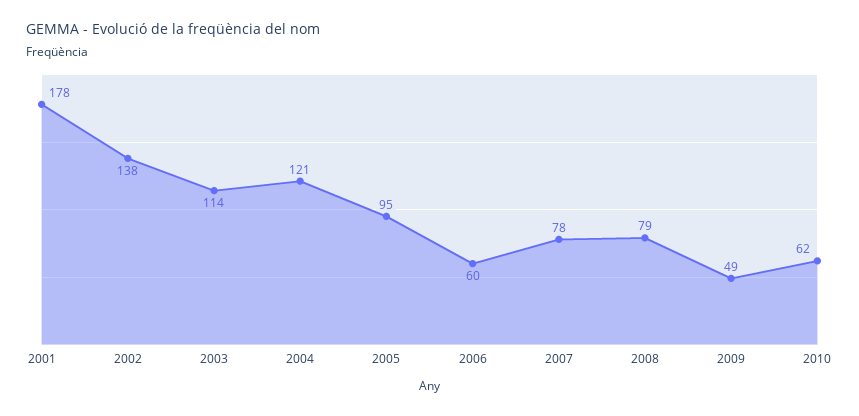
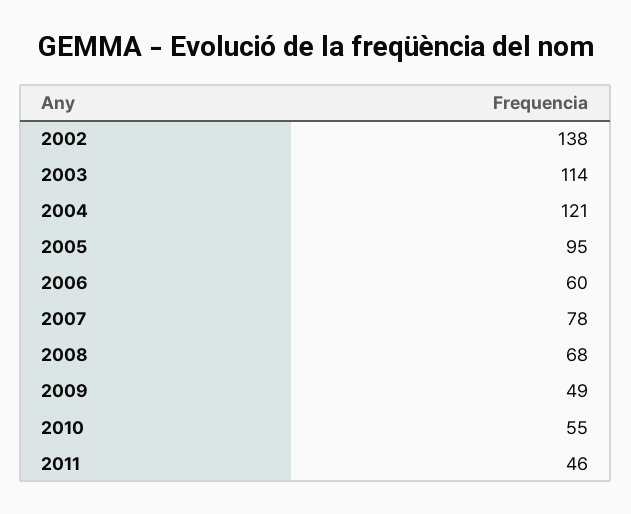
2001: 178 -> none
2008: 79 -> 68
2010: 62 -> 55
2011: none -> 46

